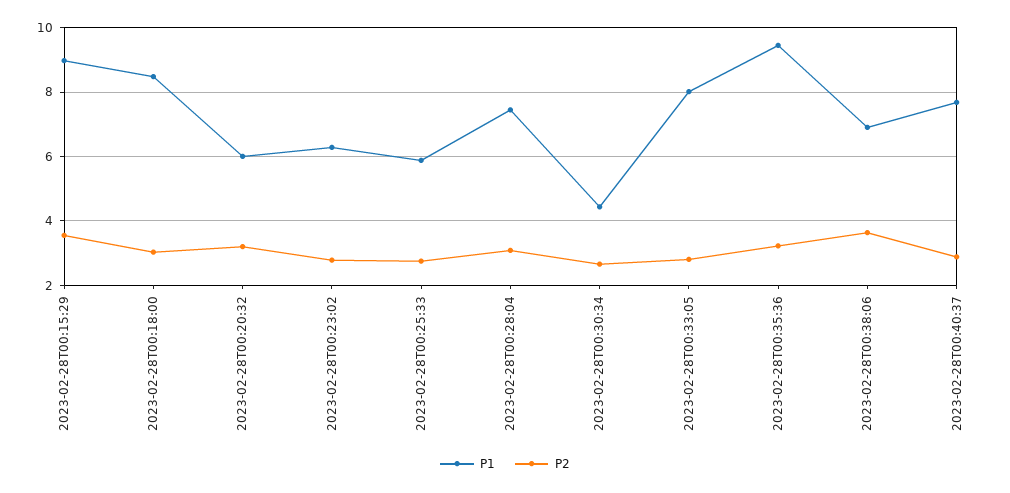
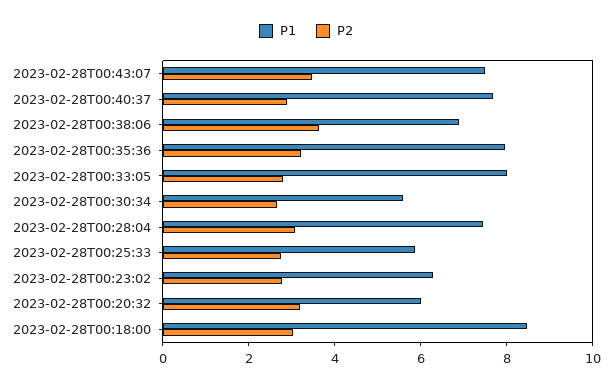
P1, 2023-02-28T00:15:29: 9 -> none
P2, 2023-02-28T00:15:29: 3.6 -> none
P1, 2023-02-28T00:30:34: 4.4 -> 5.5
P1, 2023-02-28T00:35:36: 9.4 -> 8
P1, 2023-02-28T00:43:07: none -> 7.5
P2, 2023-02-28T00:43:07: none -> 3.5

